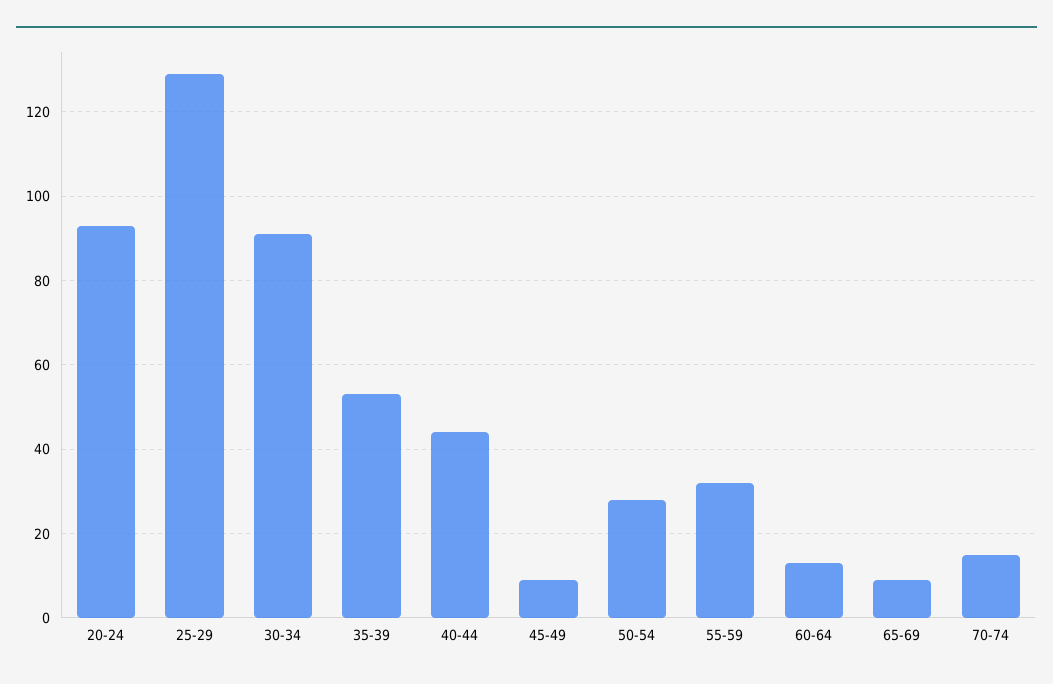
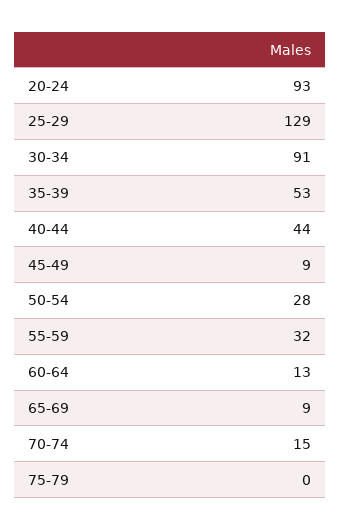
75-79: none -> 0

